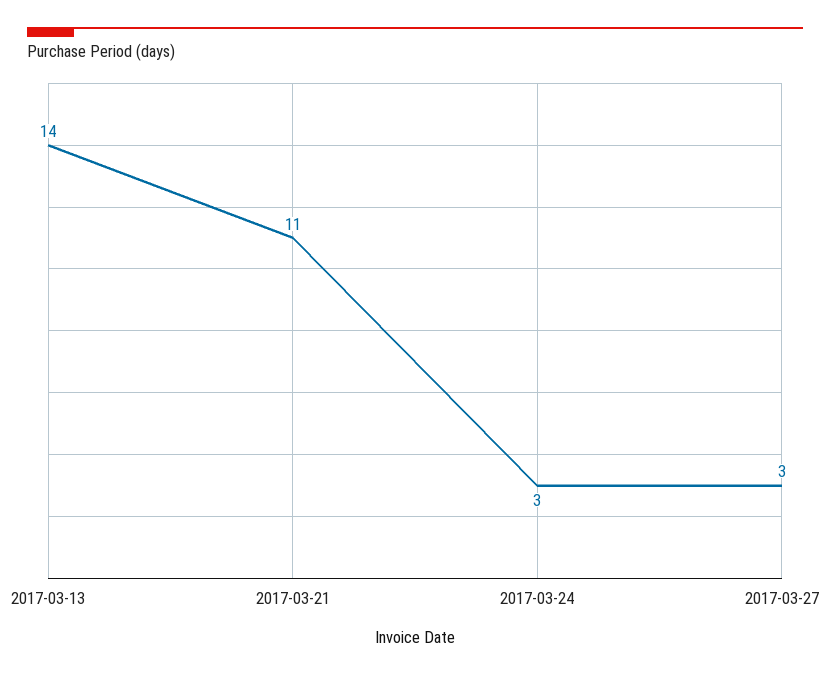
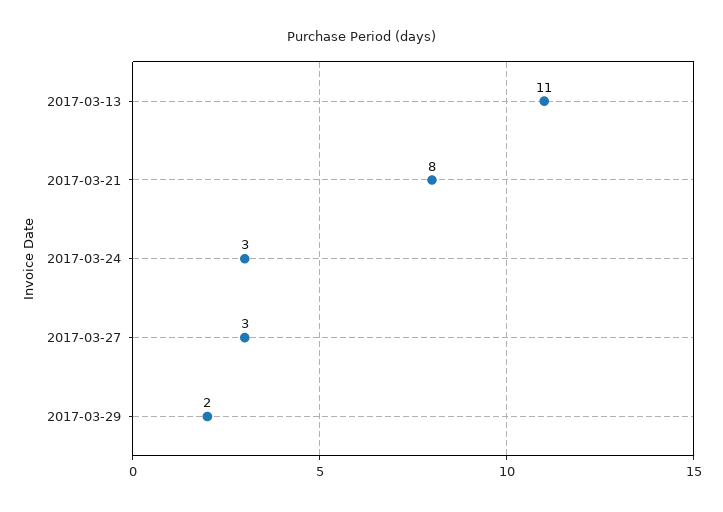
2017-03-13: 14 -> 11
2017-03-21: 11 -> 8
2017-03-29: none -> 2

